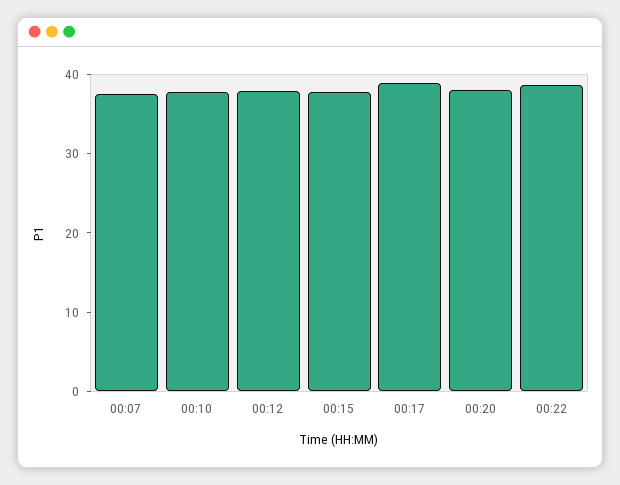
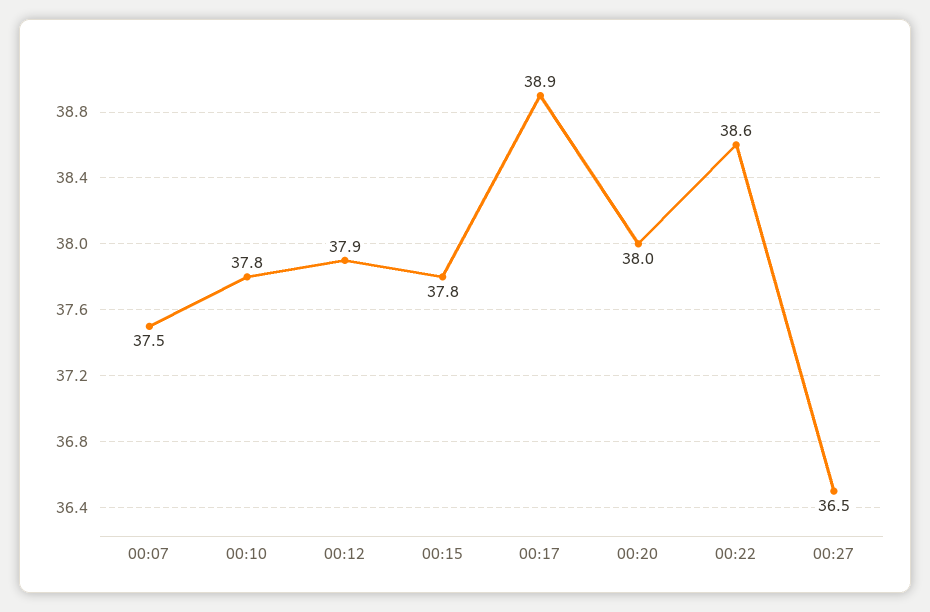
00:27: none -> 36.5

